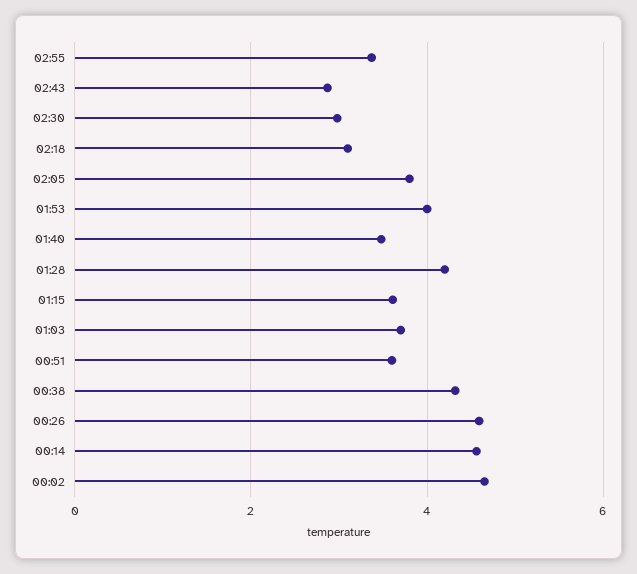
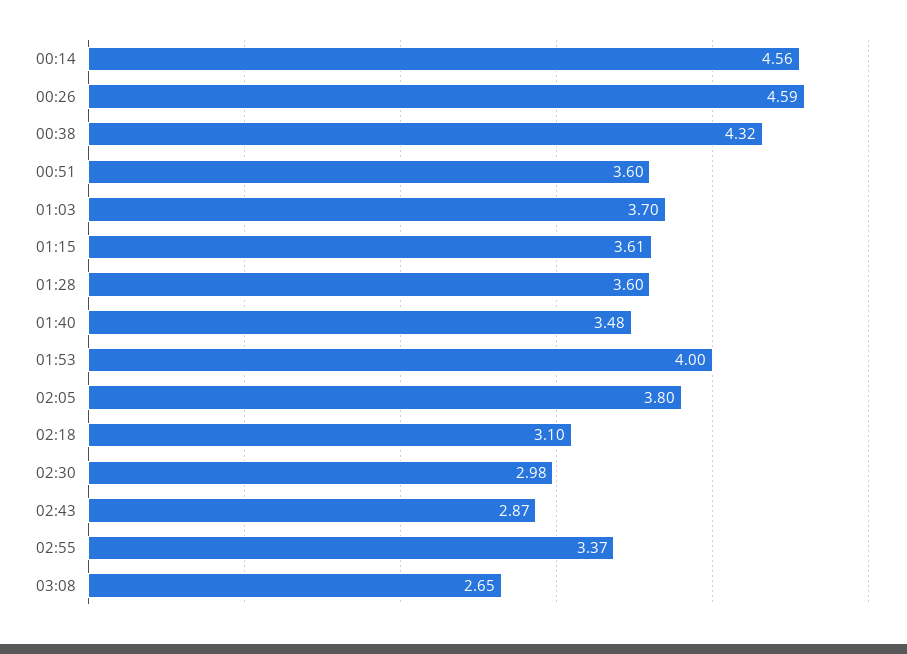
01:28: 4.2 -> 3.6
00:02: 4.6 -> none
03:08: none -> 2.65

